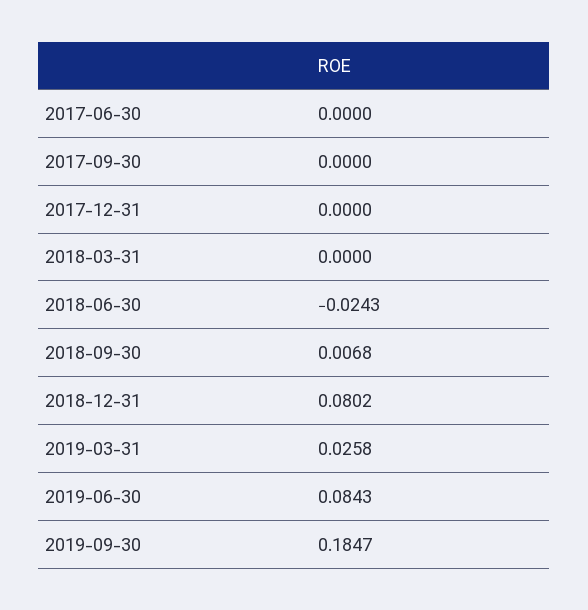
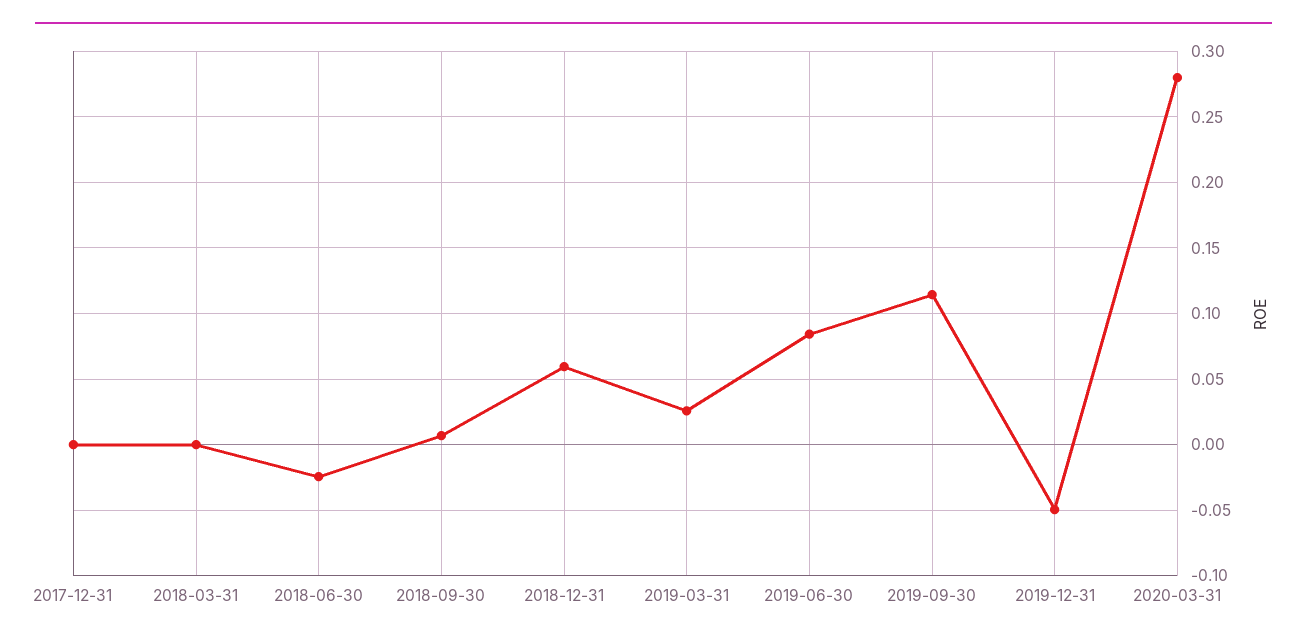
2017-06-30: 0 -> none
2017-09-30: 0 -> none
2018-12-31: 0.0802 -> 0.06
2019-09-30: 0.1847 -> 0.115
2019-12-31: none -> -0.05
2020-03-31: none -> 0.28

